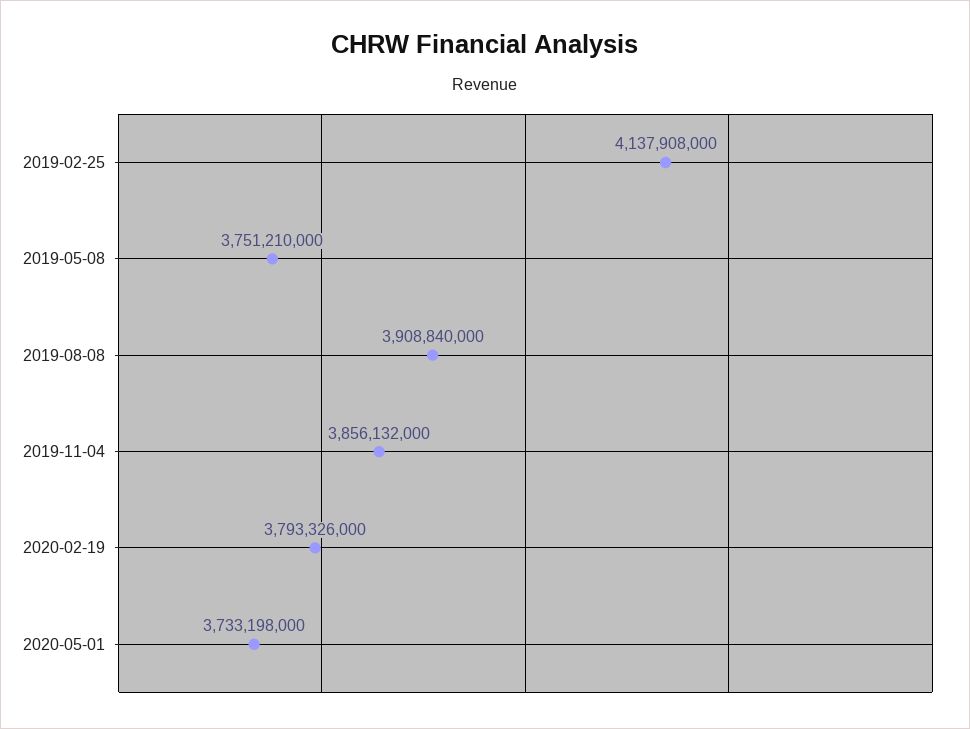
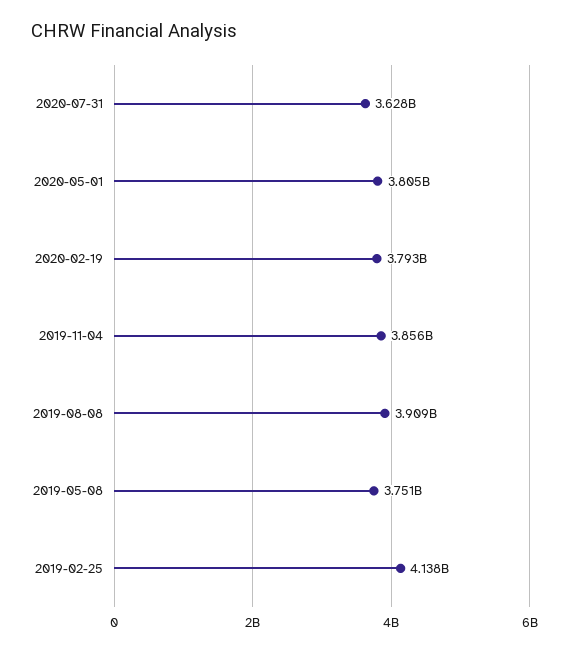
2020-05-01: 3733198000 -> 3805000000
2020-07-31: none -> 3628000000

